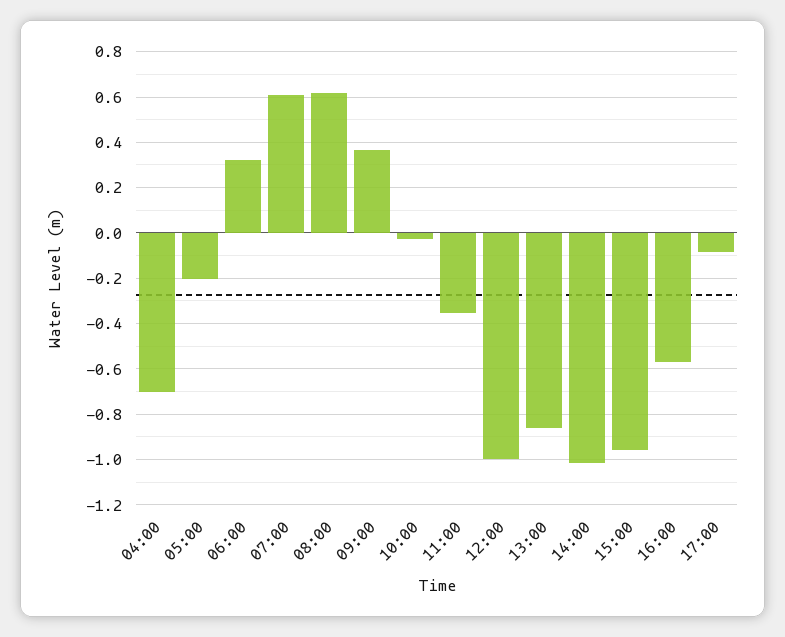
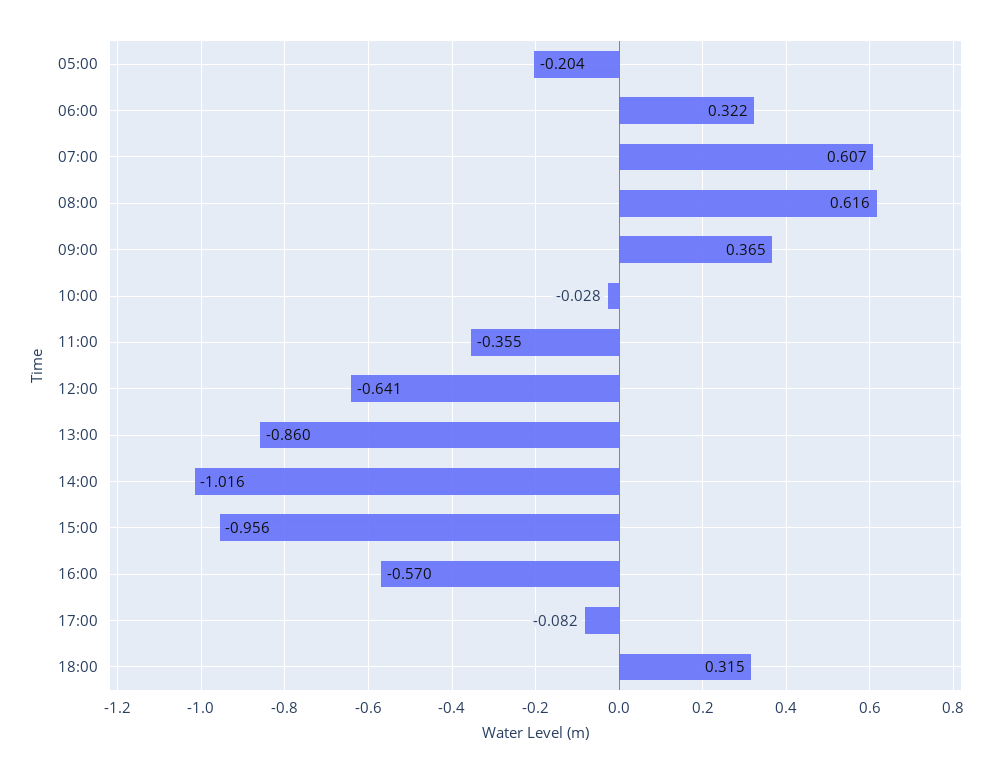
04:00: -0.7 -> none
12:00: -1 -> -0.641
18:00: none -> 0.315

